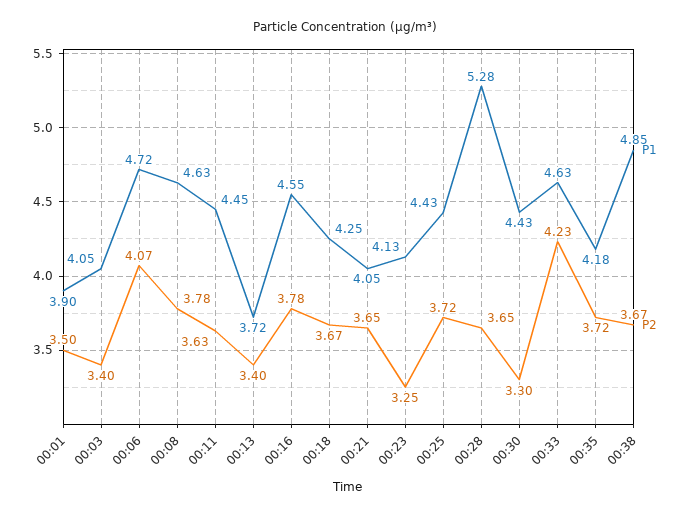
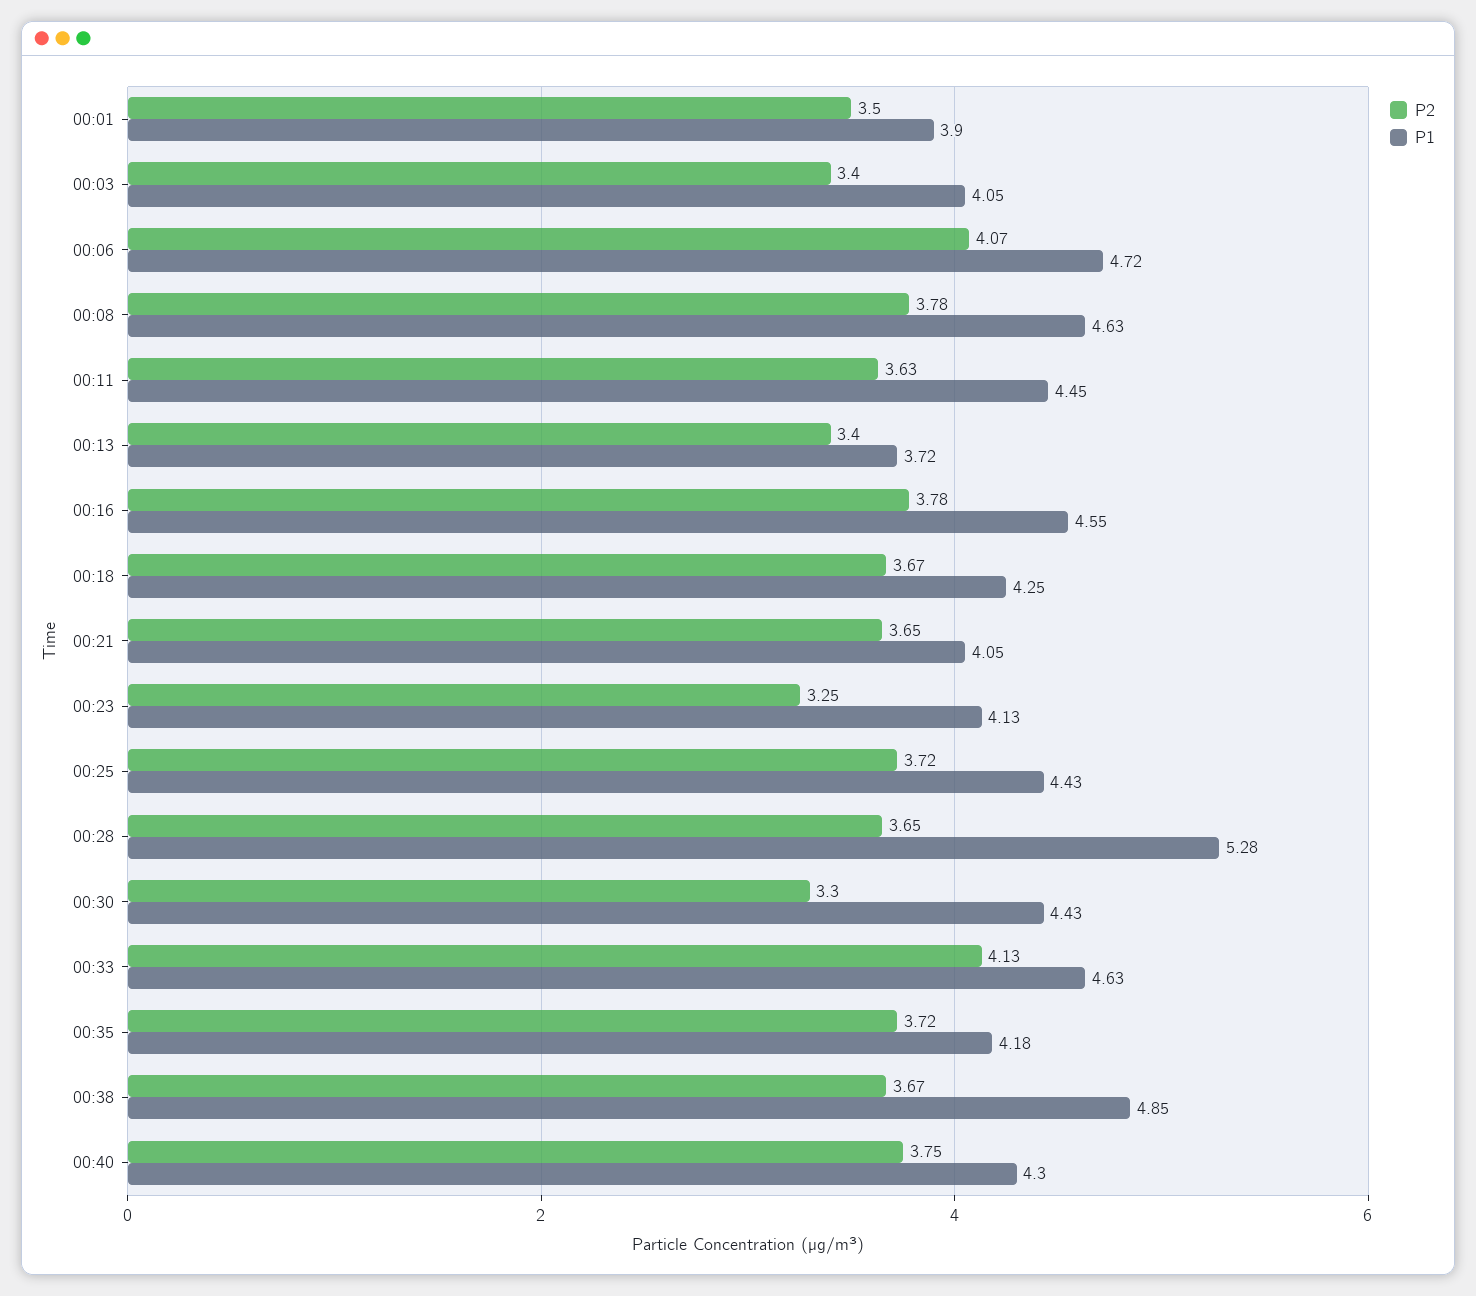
P2, 00:33: 4.23 -> 4.13
P2, 00:40: none -> 3.75
P1, 00:40: none -> 4.3

